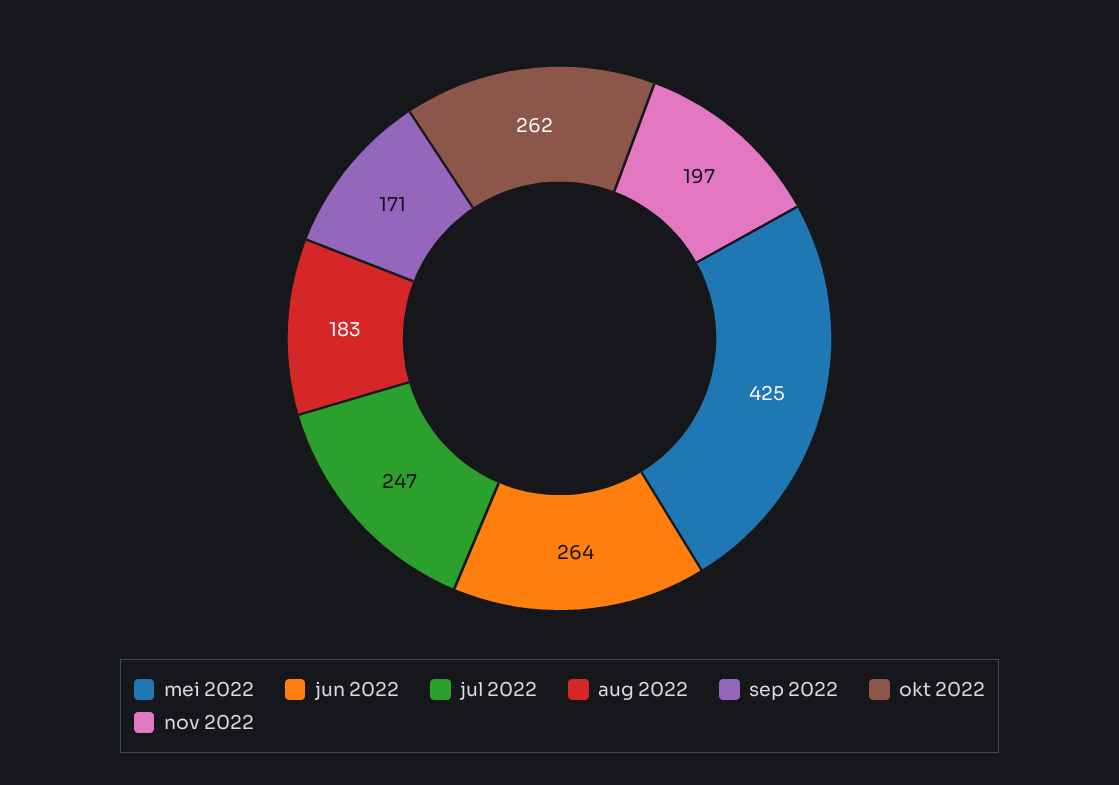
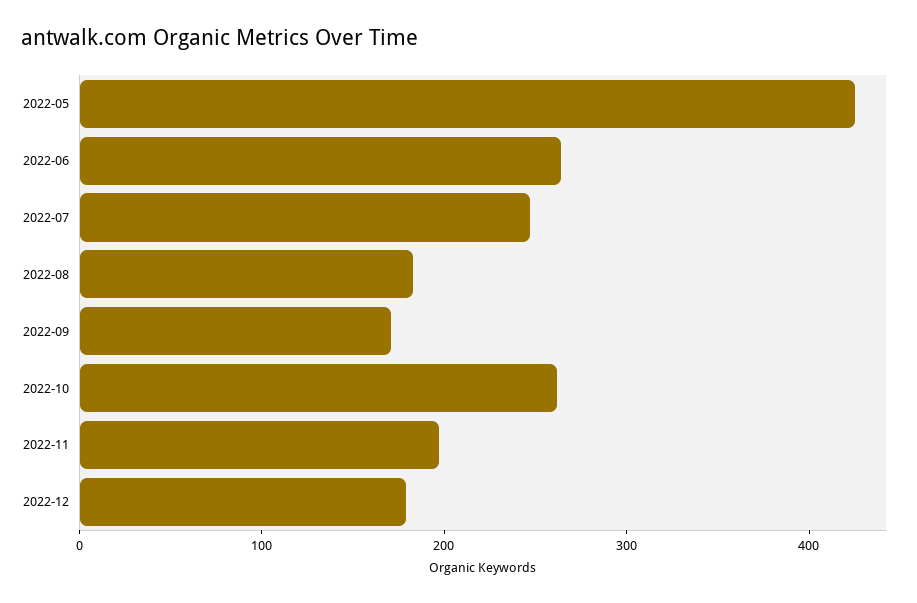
2022-12: none -> 180

